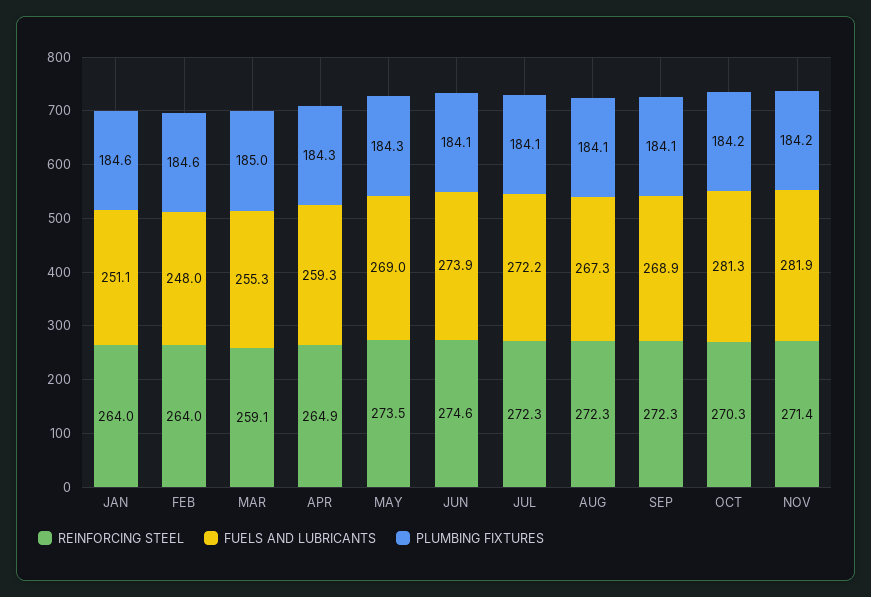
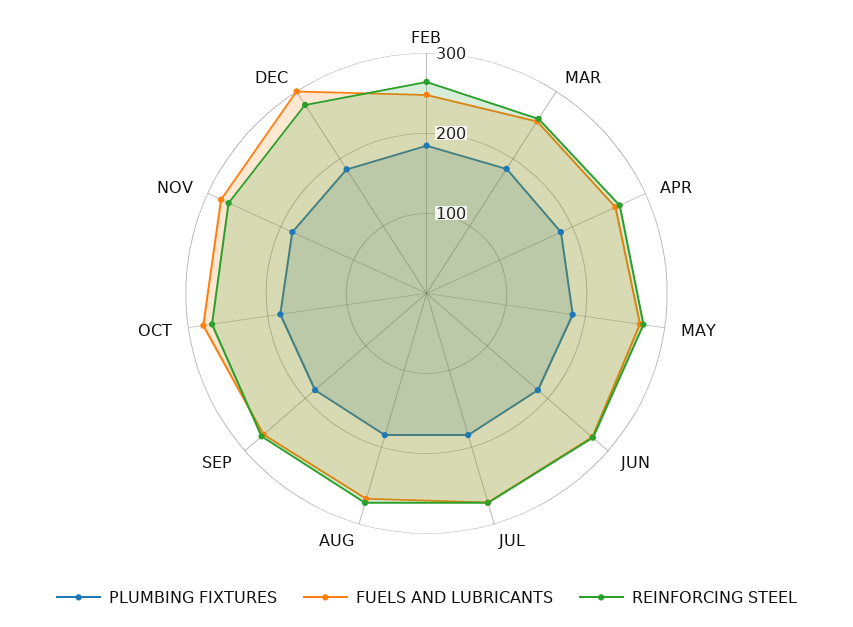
REINFORCING STEEL, JAN: 264 -> none
FUELS AND LUBRICANTS, JAN: 251.1 -> none
PLUMBING FIXTURES, JAN: 184.6 -> none
PLUMBING FIXTURES, DEC: none -> 180
FUELS AND LUBRICANTS, DEC: none -> 300
REINFORCING STEEL, DEC: none -> 280

